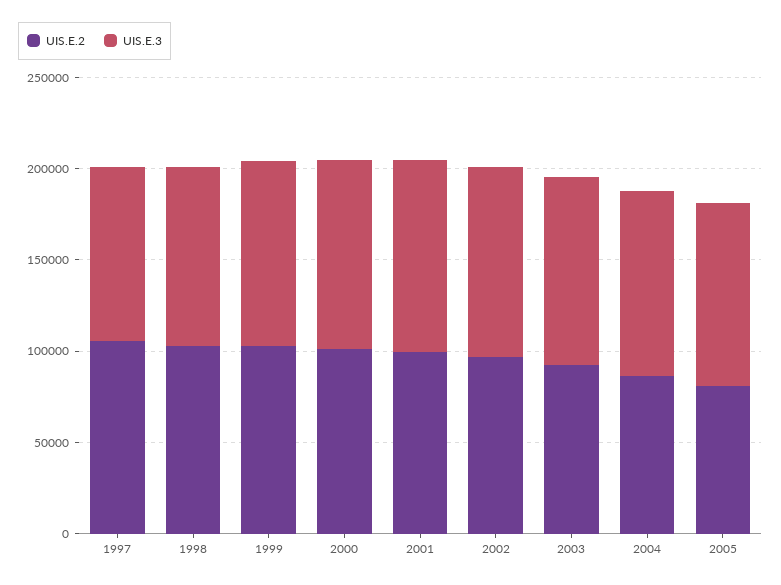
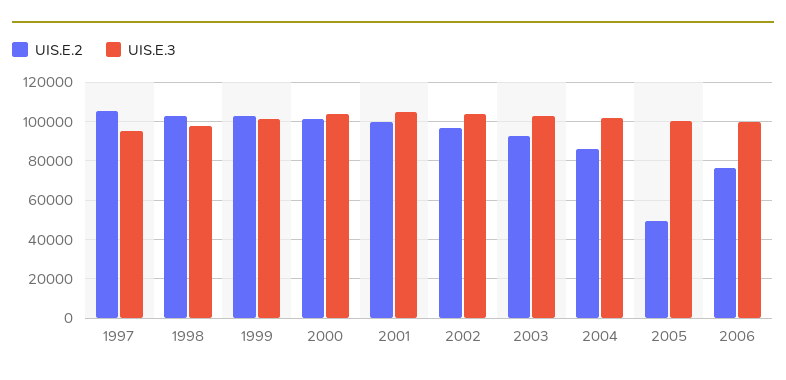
UIS.E.2, 2005: 80000 -> 50000
UIS.E.2, 2006: none -> 75000
UIS.E.3, 2006: none -> 100000

